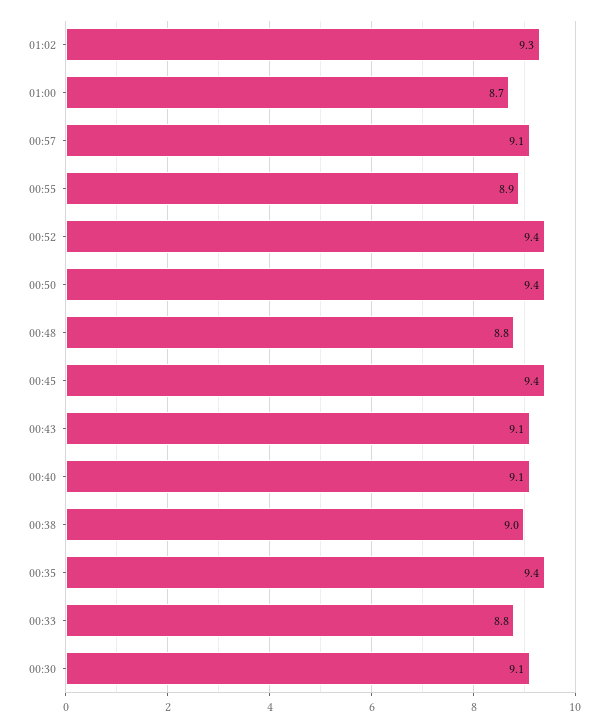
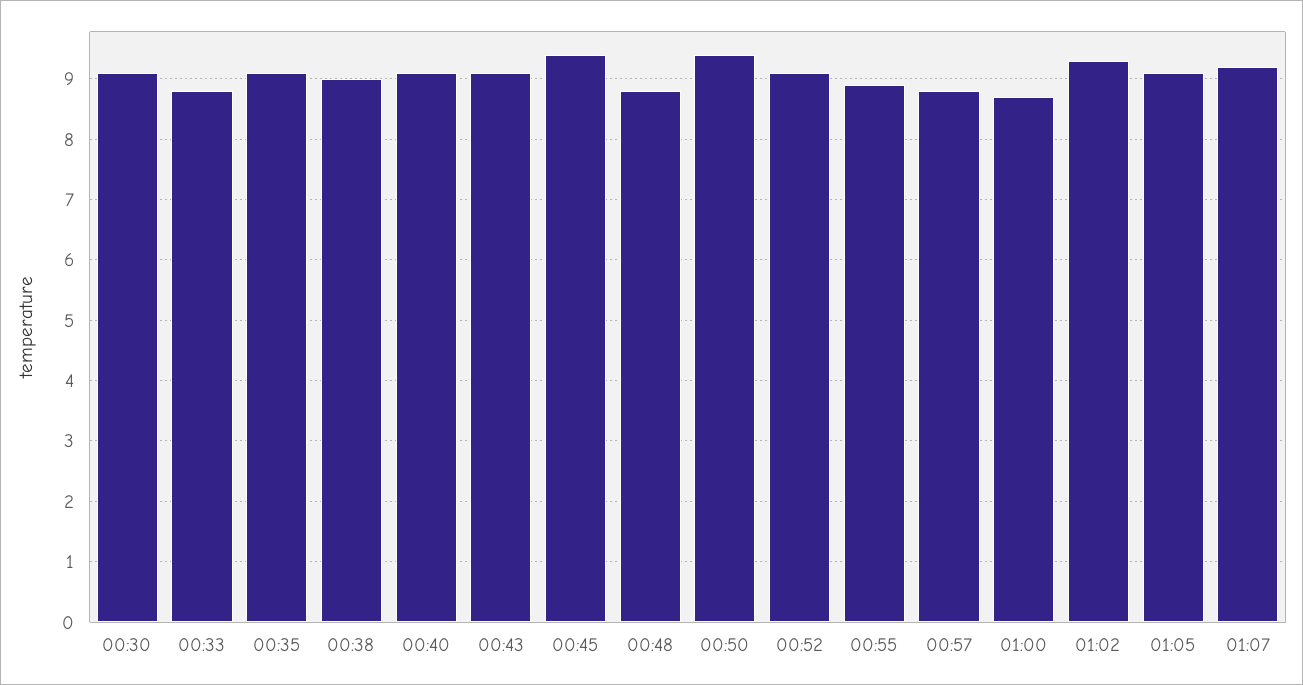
00:57: 9.1 -> 8.8
00:52: 9.4 -> 9.1
00:35: 9.4 -> 9.1
01:05: none -> 9.1
01:07: none -> 9.2

